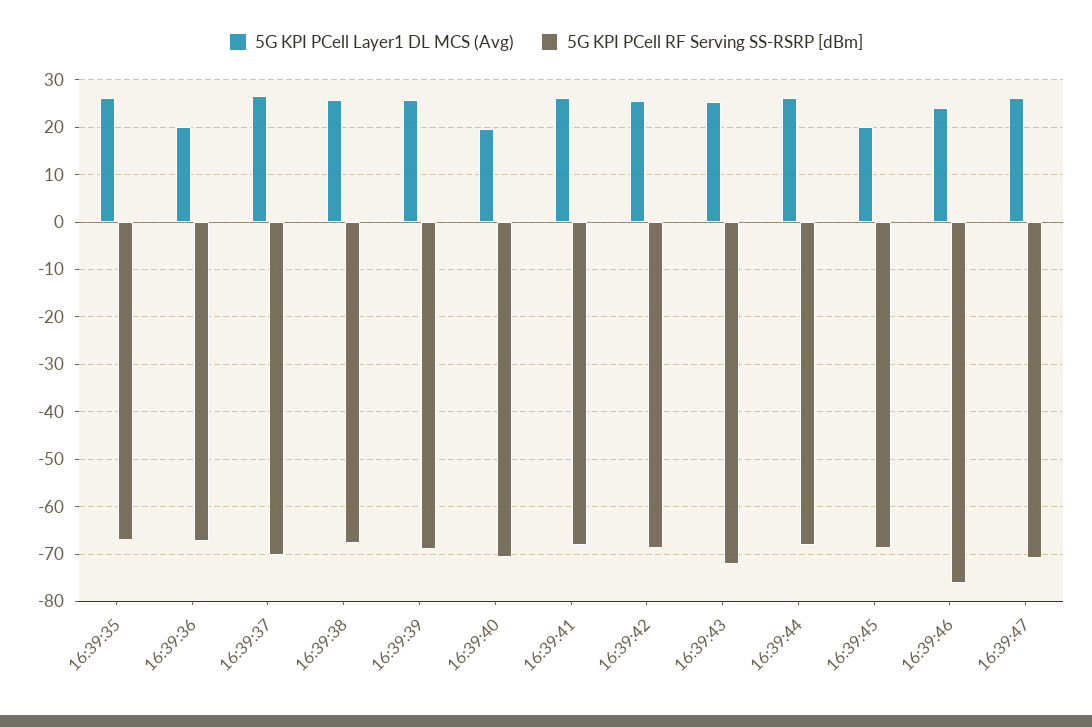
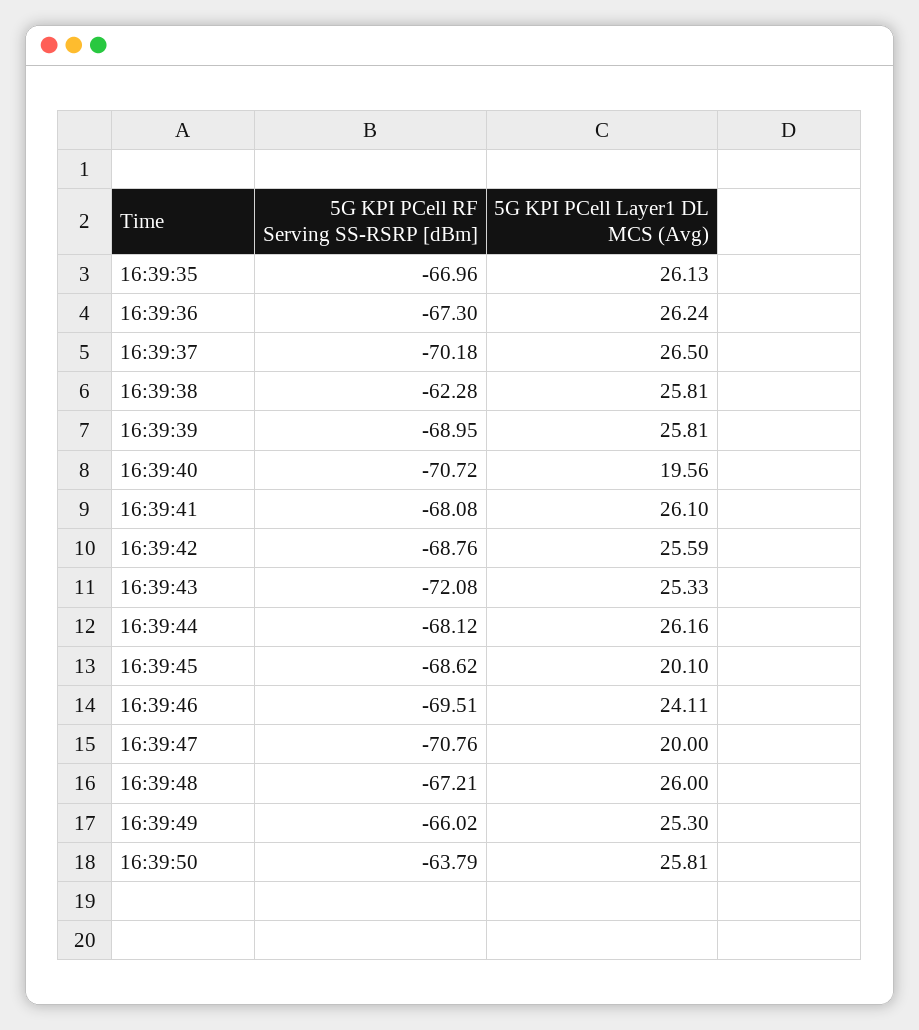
5G KPI PCell Layer1 DL MCS (Avg), 16:39:36: 20 -> 26.24
5G KPI PCell RF Serving SS-RSRP [dBm], 16:39:38: -68 -> -62.28
5G KPI PCell RF Serving SS-RSRP [dBm], 16:39:46: -76 -> -69.51
5G KPI PCell Layer1 DL MCS (Avg), 16:39:47: 26 -> 20
5G KPI PCell RF Serving SS-RSRP [dBm], 16:39:48: none -> -67.21
5G KPI PCell Layer1 DL MCS (Avg), 16:39:48: none -> 26
5G KPI PCell RF Serving SS-RSRP [dBm], 16:39:49: none -> -66.02
5G KPI PCell Layer1 DL MCS (Avg), 16:39:49: none -> 25.3
5G KPI PCell RF Serving SS-RSRP [dBm], 16:39:50: none -> -63.79
5G KPI PCell Layer1 DL MCS (Avg), 16:39:50: none -> 25.81

